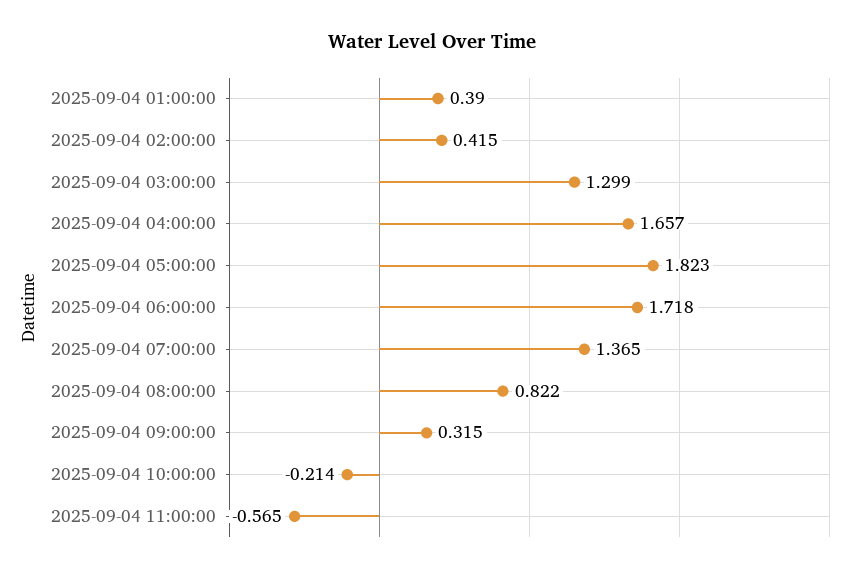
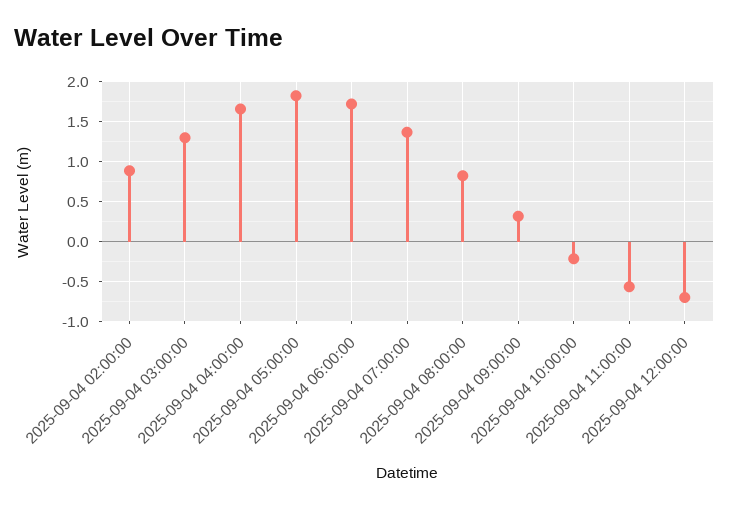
2025-09-04 01:00:00: 0.39 -> none
2025-09-04 02:00:00: 0.415 -> 0.9
2025-09-04 12:00:00: none -> -0.7

